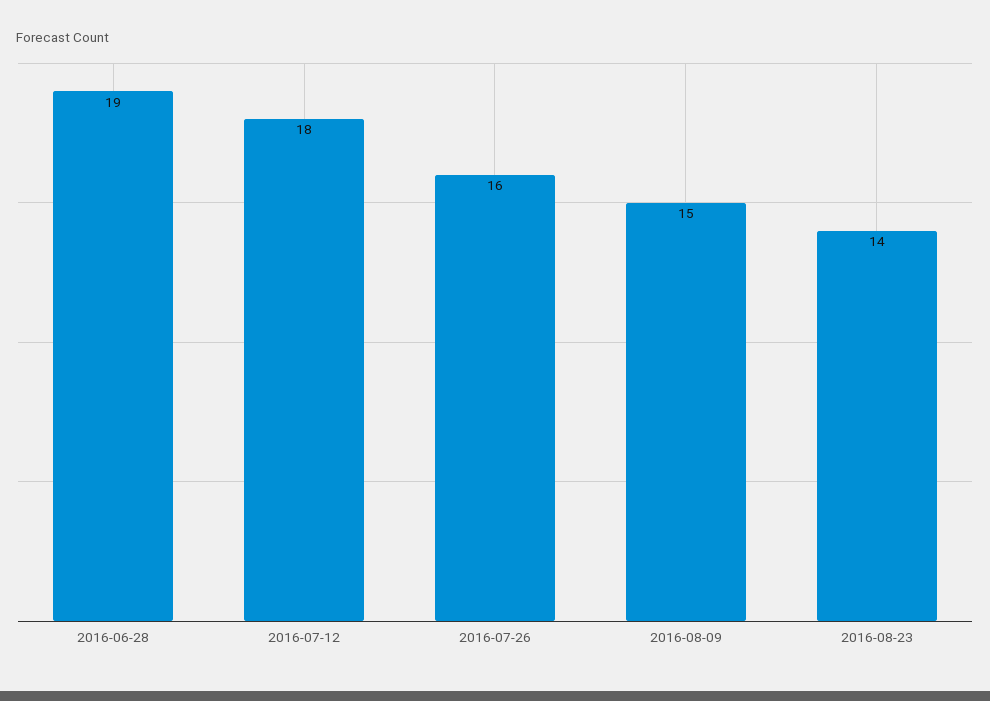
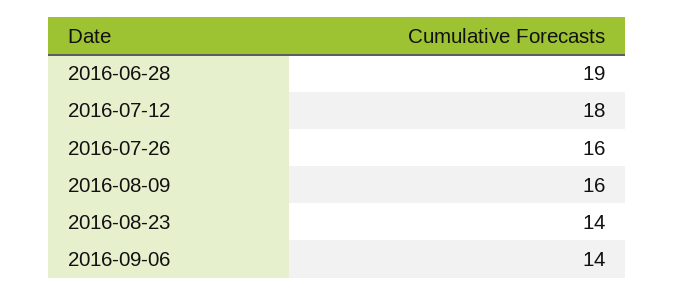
2016-08-09: 15 -> 16
2016-09-06: none -> 14

